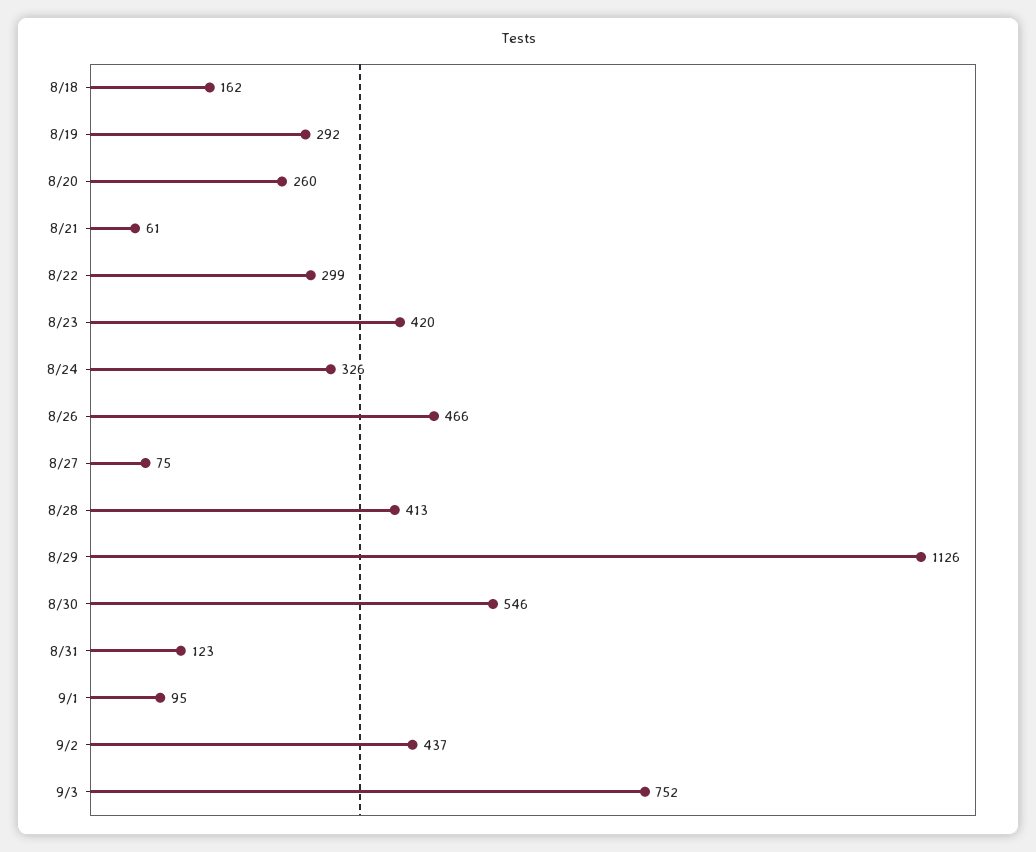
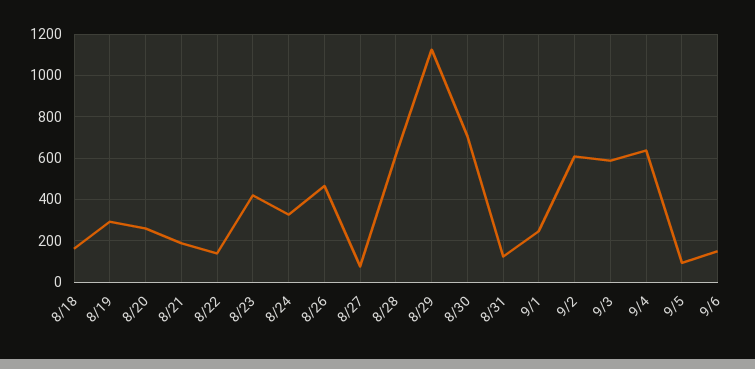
8/21: 61 -> 200
8/22: 299 -> 150
8/28: 413 -> 600
8/30: 546 -> 700
9/1: 95 -> 250
9/2: 437 -> 600
9/3: 752 -> 600
9/4: none -> 650
9/5: none -> 100
9/6: none -> 150

